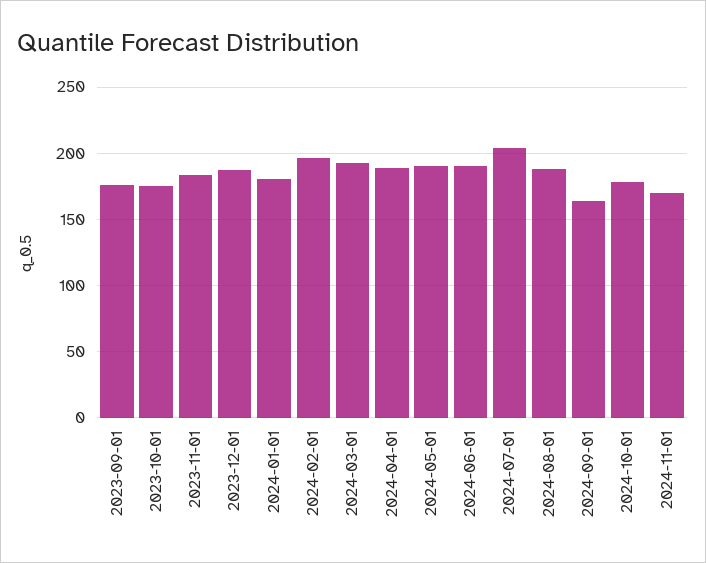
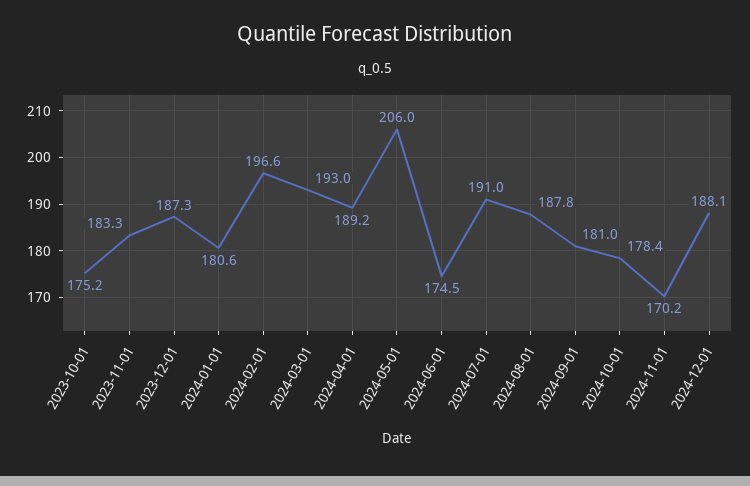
2023-09-01: 175 -> none
2024-05-01: 190 -> 206
2024-06-01: 190 -> 174.5
2024-07-01: 205 -> 191
2024-09-01: 165 -> 181
2024-12-01: none -> 188.1

